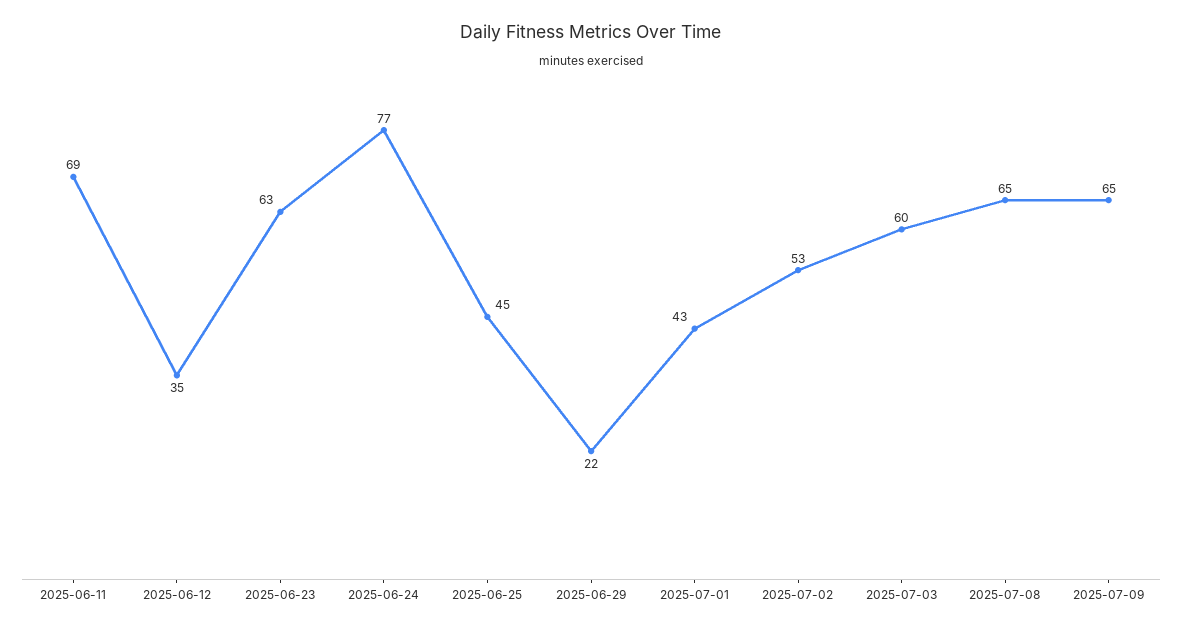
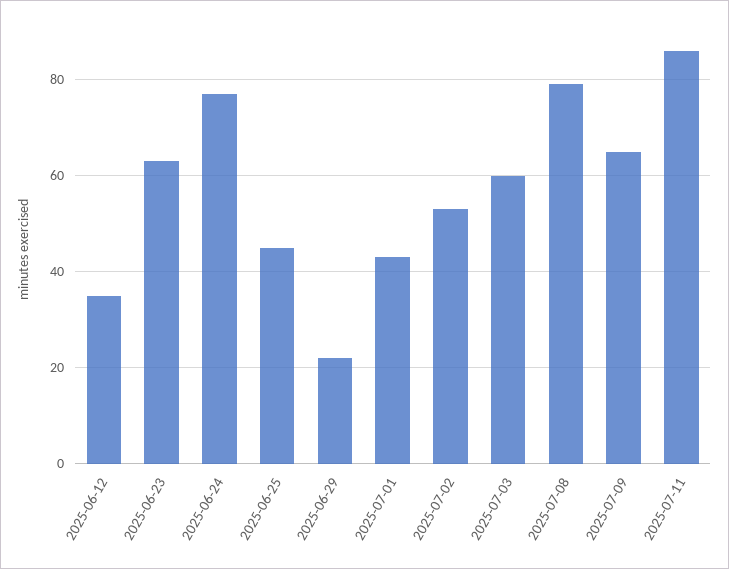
2025-06-11: 69 -> none
2025-07-08: 65 -> 80
2025-07-11: none -> 85

